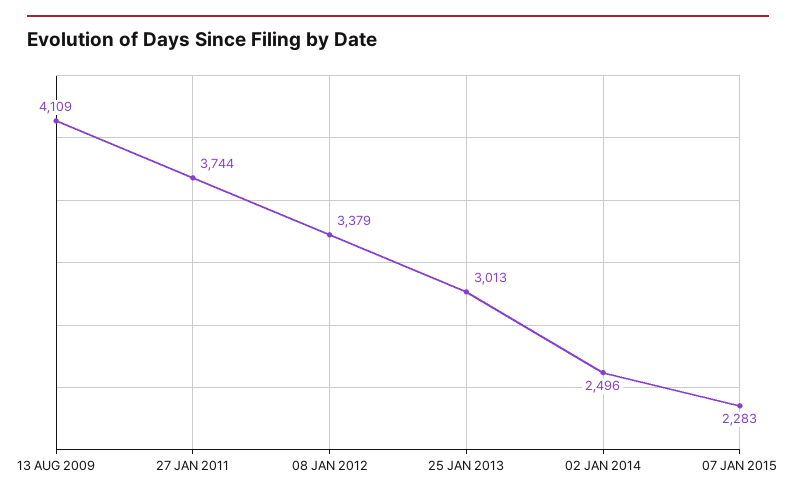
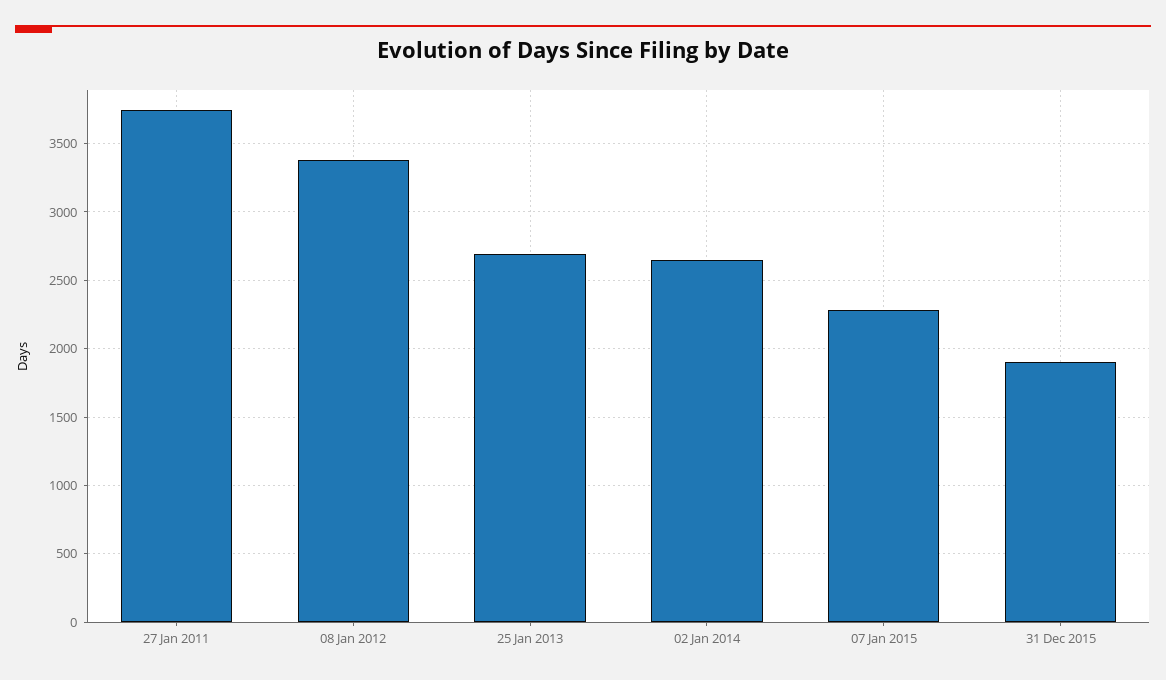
13 AUG 2009: 4109 -> none
25 JAN 2013: 3013 -> 2700
02 JAN 2014: 2496 -> 2650
31 Dec 2015: none -> 1900

